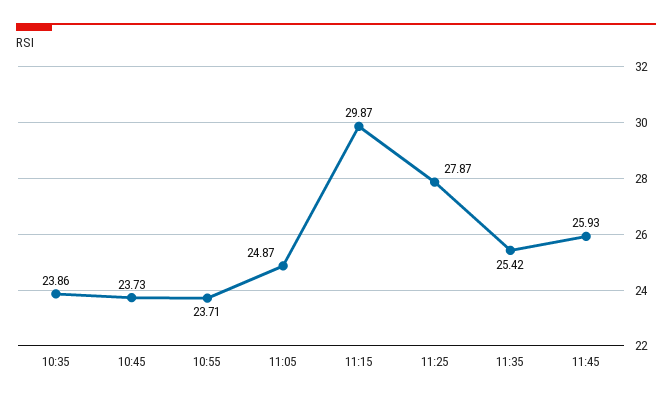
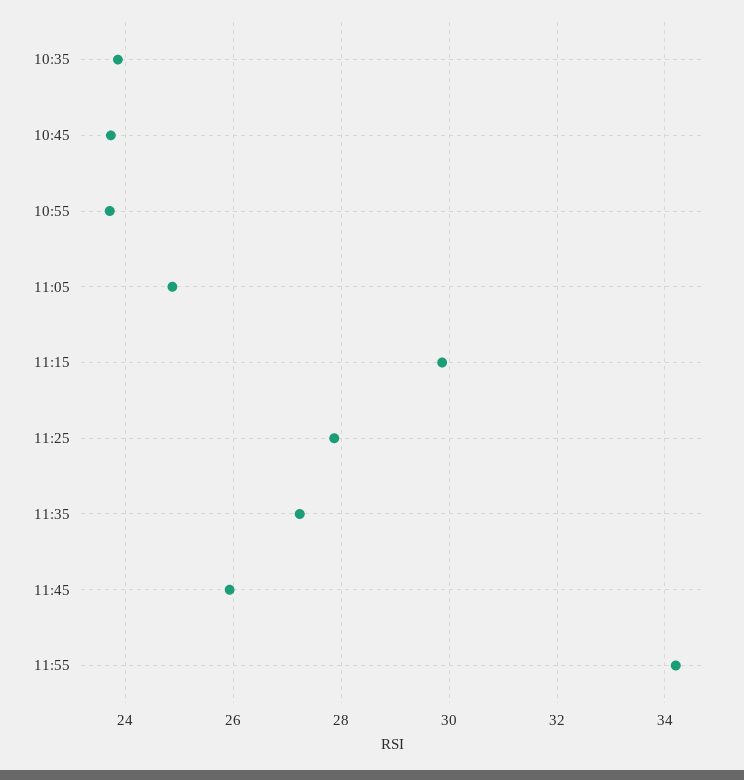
11:35: 25.42 -> 27.2
11:55: none -> 34.2

